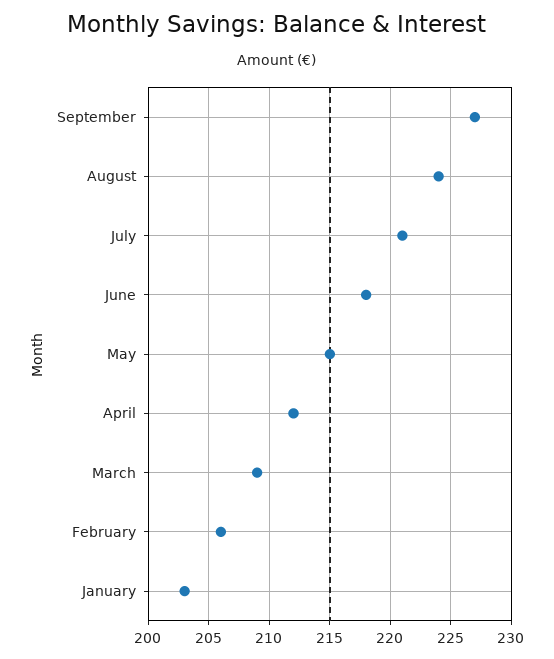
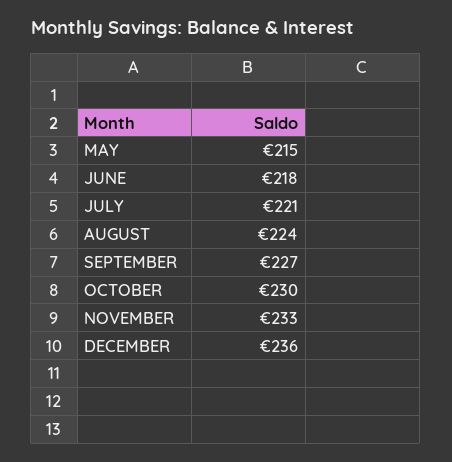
April: 212 -> none
March: 209 -> none
February: 206 -> none
January: 203 -> none
OCTOBER: none -> 230
NOVEMBER: none -> 233
DECEMBER: none -> 236

